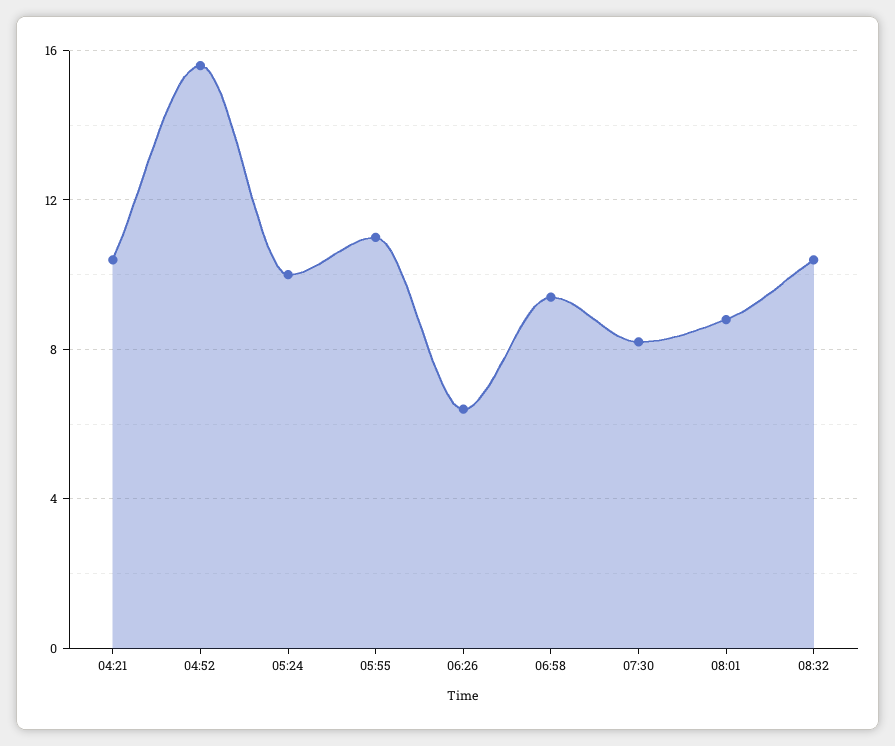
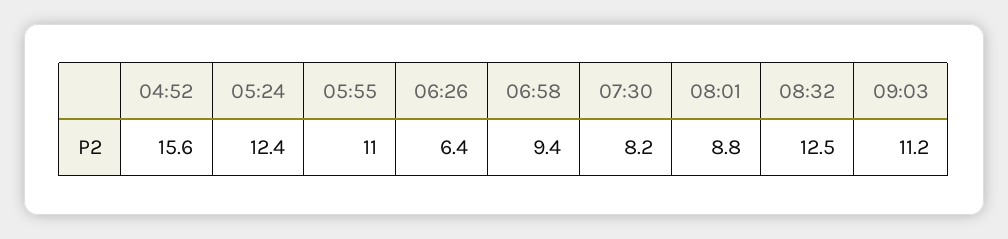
04:21: 10.5 -> none
05:24: 10 -> 12.4
08:32: 10.5 -> 12.5
09:03: none -> 11.2

